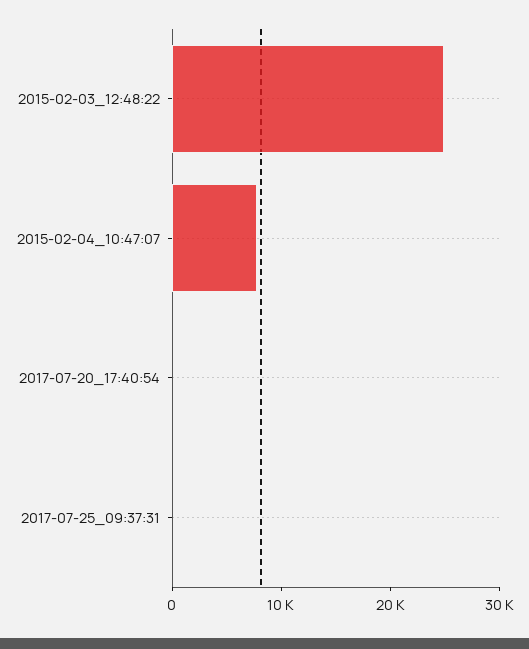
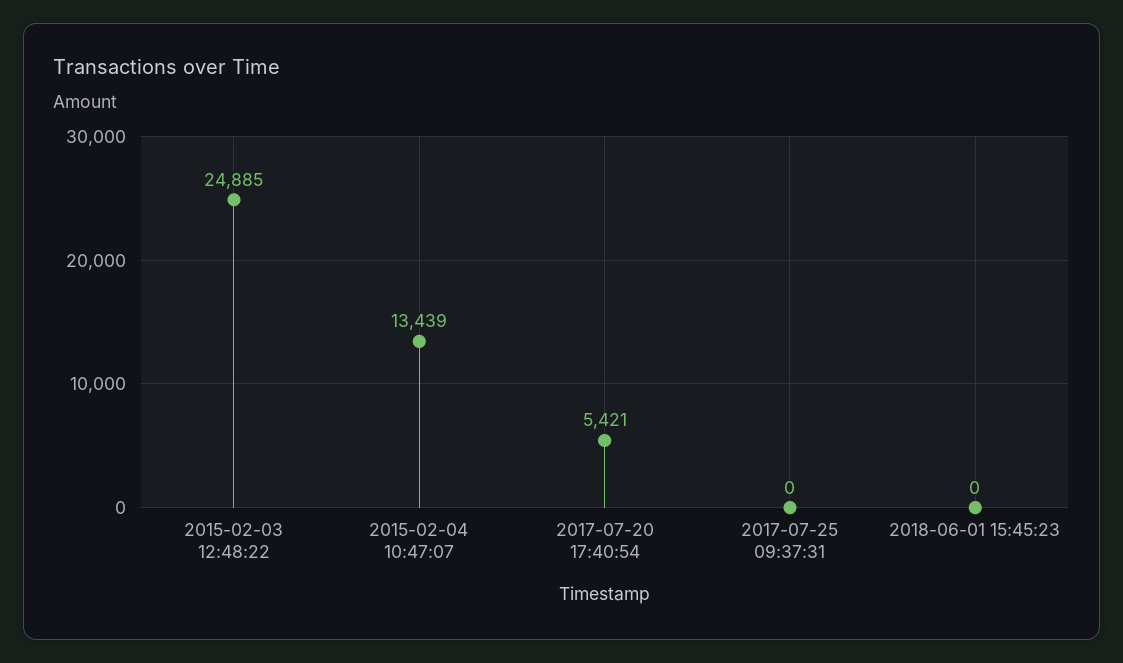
2015-02-04_10:47:07: 8000 -> 13439
2017-07-20_17:40:54: 0 -> 5421
2018-06-01 15:45:23: none -> 0

